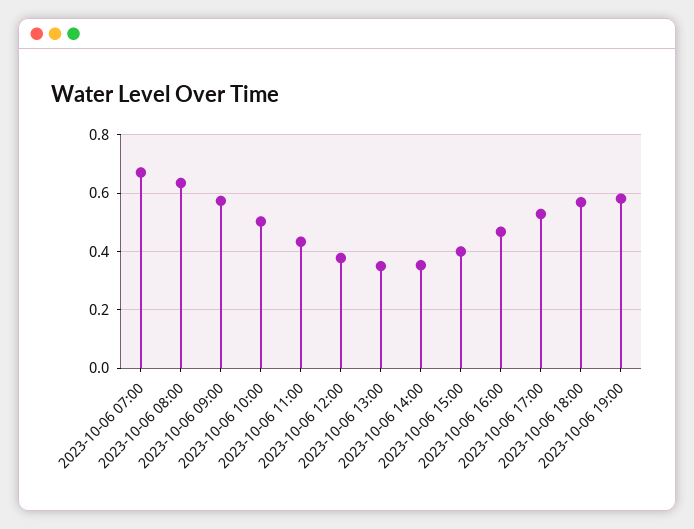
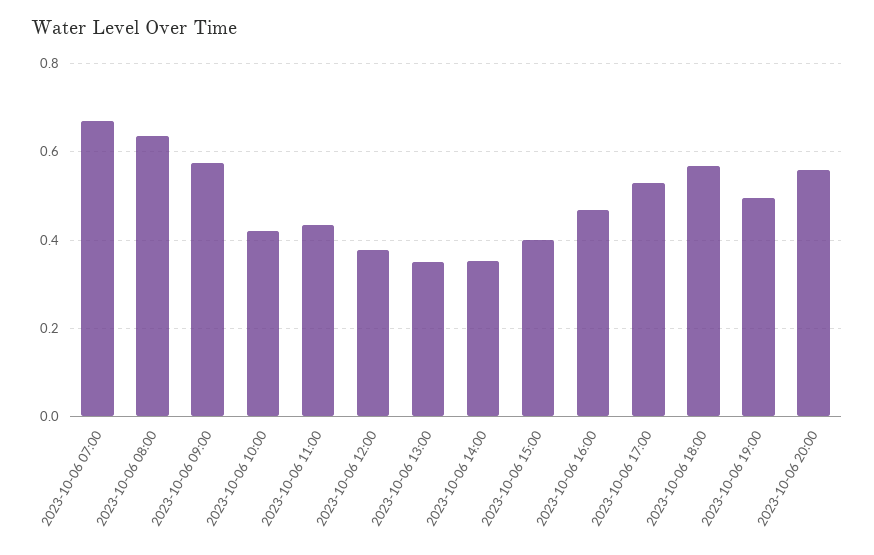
2023-10-06 10:00: 0.5 -> 0.42
2023-10-06 19:00: 0.575 -> 0.5
2023-10-06 20:00: none -> 0.56

